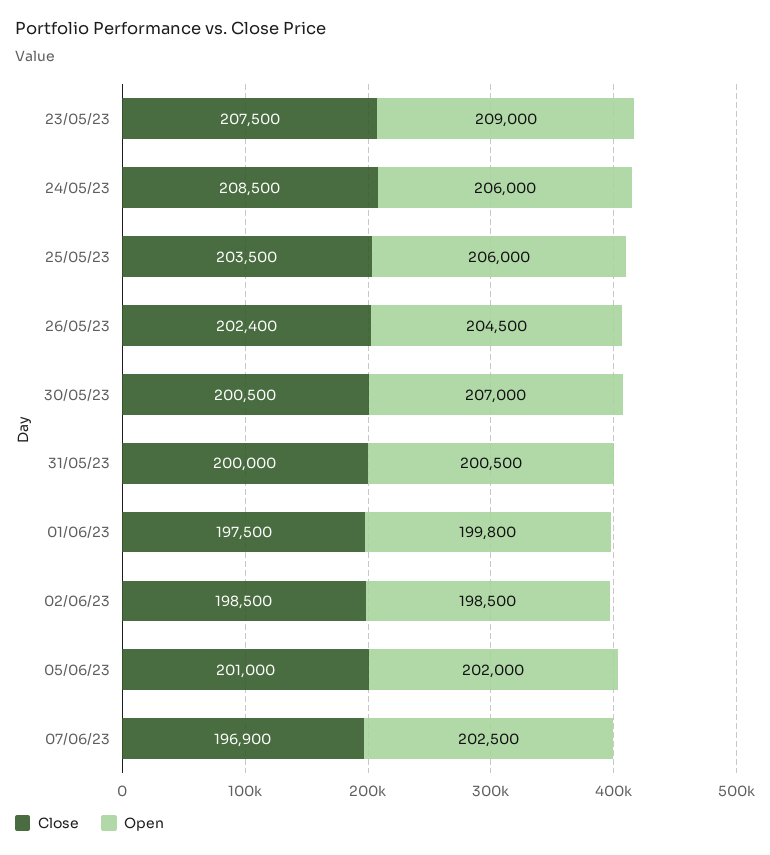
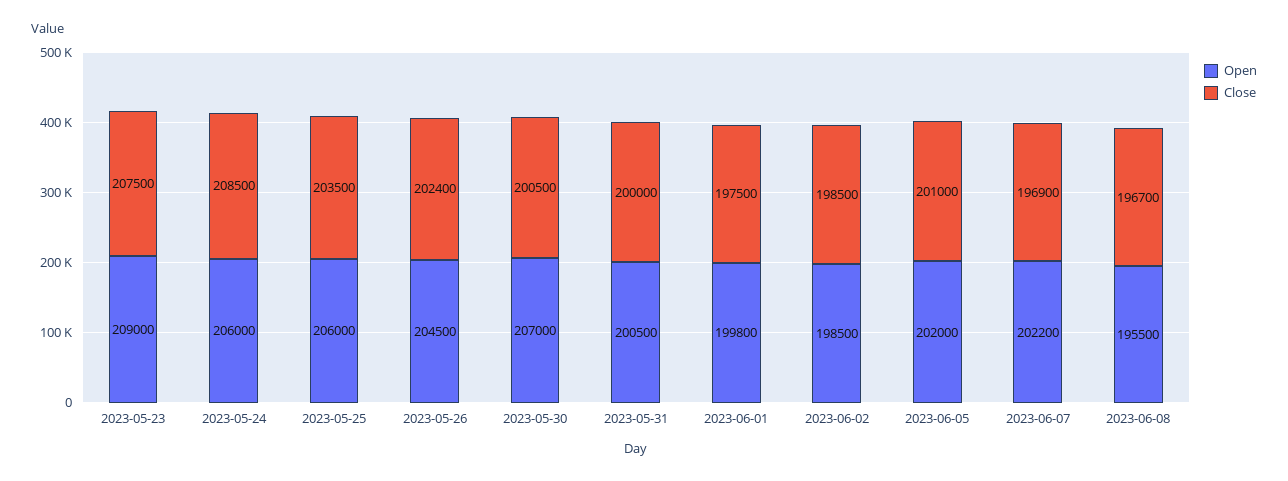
Open, 07/06/23: 202500 -> 202200
Open, 2023-06-08: none -> 195500
Close, 2023-06-08: none -> 196700

